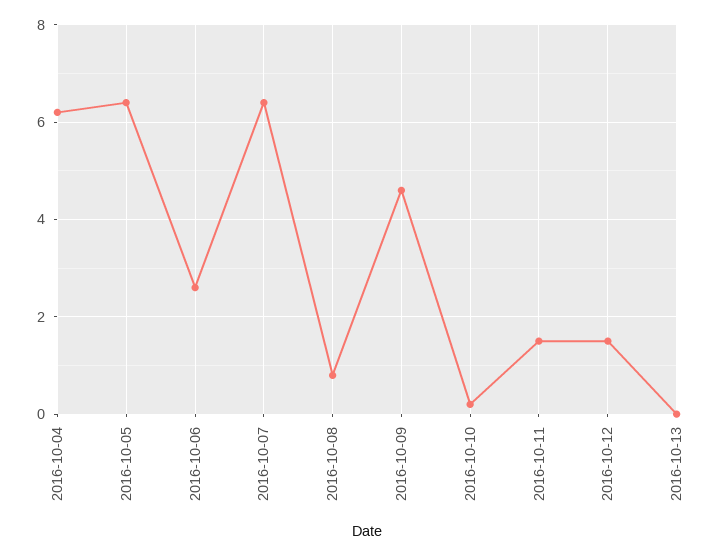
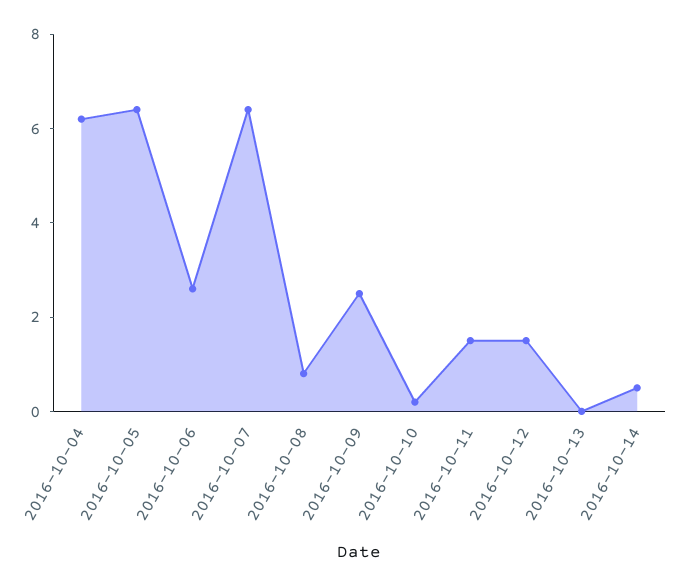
2016-10-09: 4.5 -> 2.5
2016-10-14: none -> 0.5

